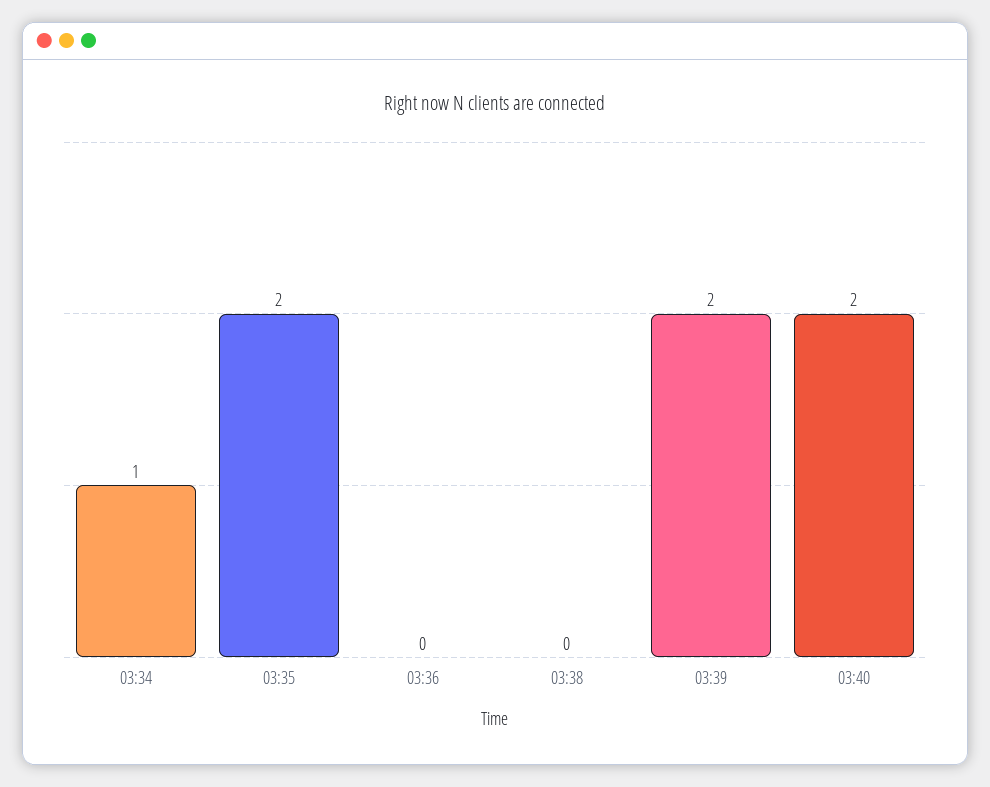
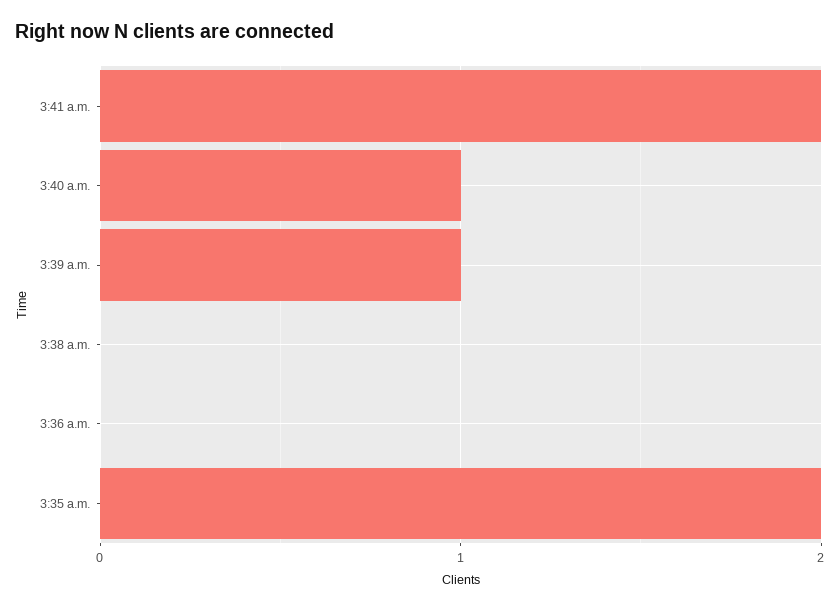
03:34: 1 -> none
03:39: 2 -> 1
03:40: 2 -> 1
3:41 a.m.: none -> 2

